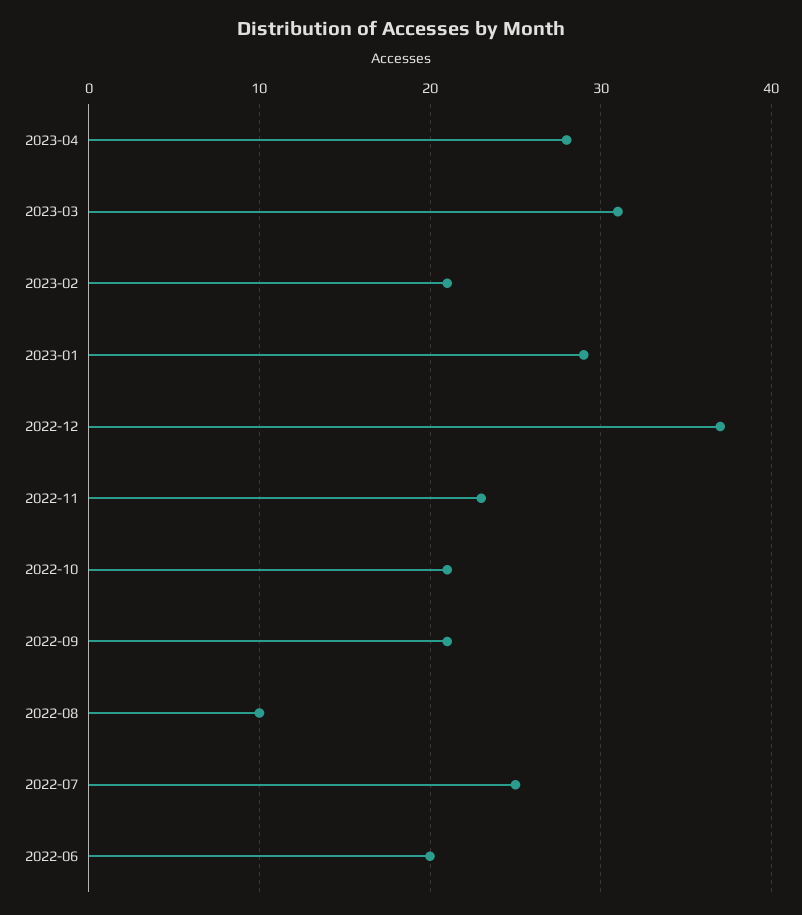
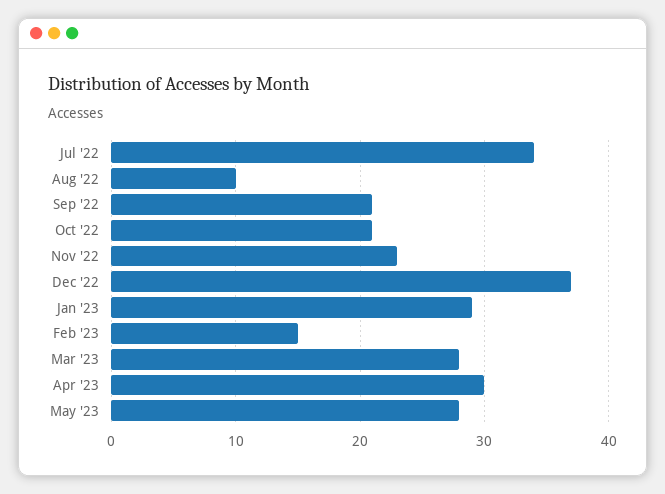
2023-04: 28 -> 30
2023-03: 31 -> 28
2023-02: 21 -> 15
2022-07: 25 -> 34
2022-06: 20 -> none
May '23: none -> 28

